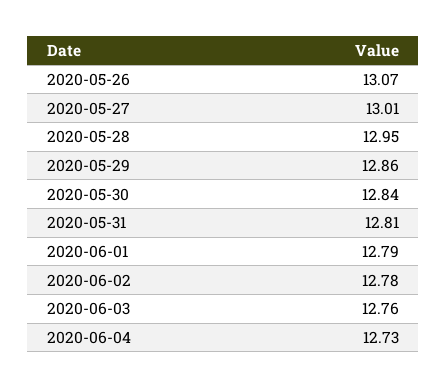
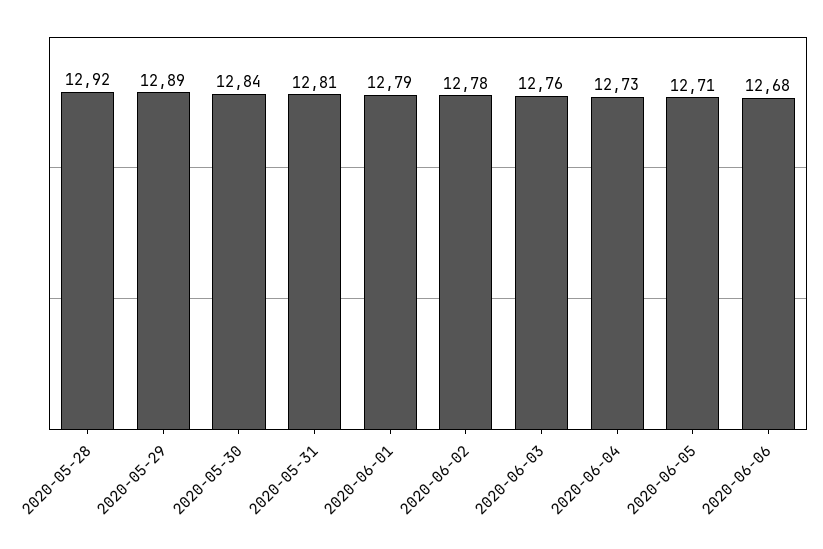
2020-05-26: 13.07 -> none
2020-05-27: 13.01 -> none
2020-05-28: 12.95 -> 12.92
2020-05-29: 12.86 -> 12.89
2020-06-05: none -> 12.71
2020-06-06: none -> 12.68

